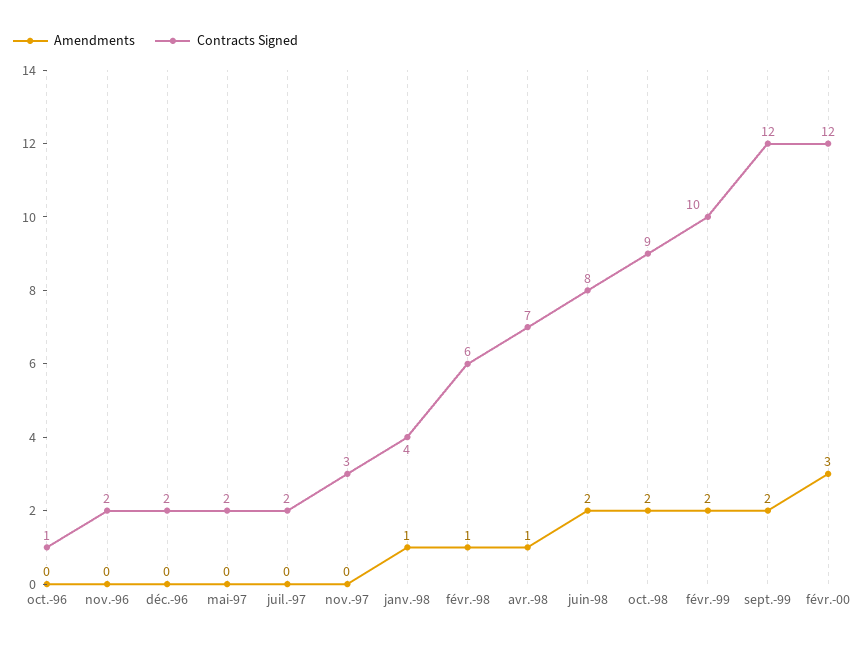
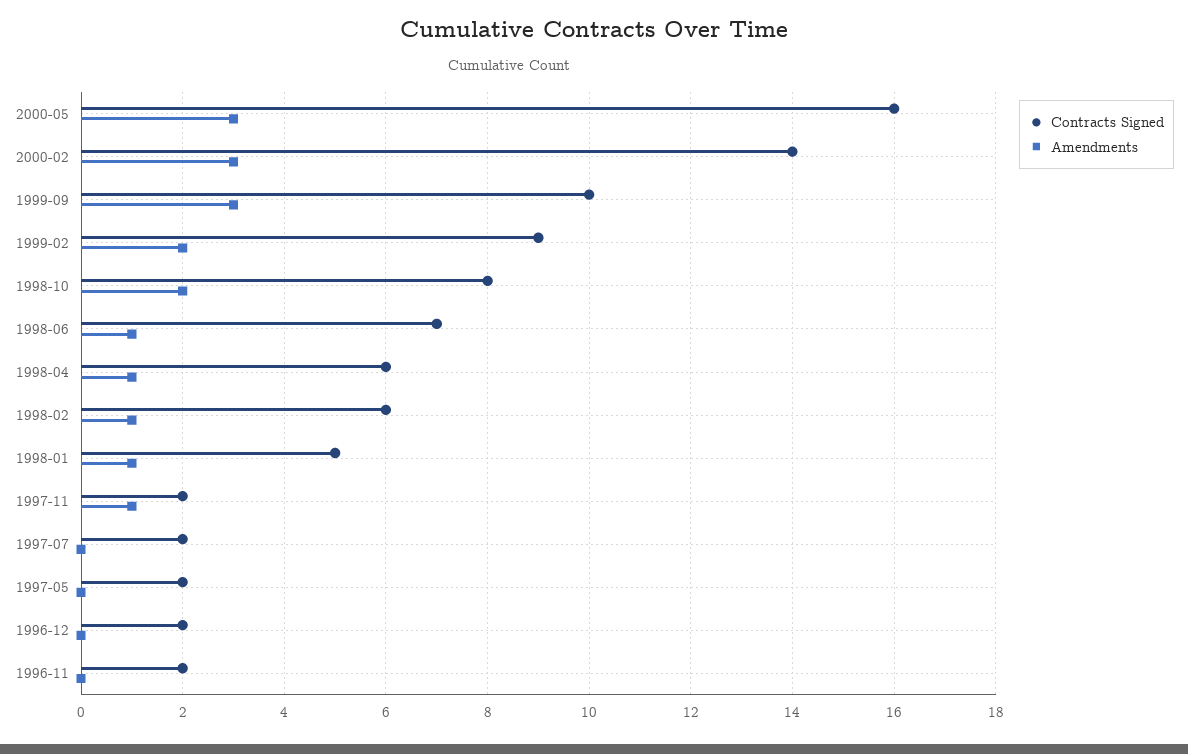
Amendments, oct.-96: 0 -> none
Contracts Signed, oct.-96: 1 -> none
Amendments, nov.-97: 0 -> 1
Contracts Signed, nov.-97: 3 -> 2
Contracts Signed, janv.-98: 4 -> 5
Contracts Signed, avr.-98: 7 -> 6
Amendments, juin-98: 2 -> 1
Contracts Signed, juin-98: 8 -> 7
Contracts Signed, oct.-98: 9 -> 8
Contracts Signed, févr.-99: 10 -> 9
Amendments, sept.-99: 2 -> 3
Contracts Signed, sept.-99: 12 -> 10
Contracts Signed, févr.-00: 12 -> 14
Contracts Signed, 2000-05: none -> 16
Amendments, 2000-05: none -> 3

